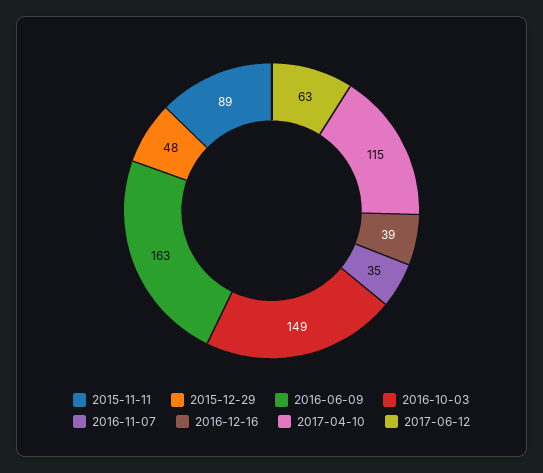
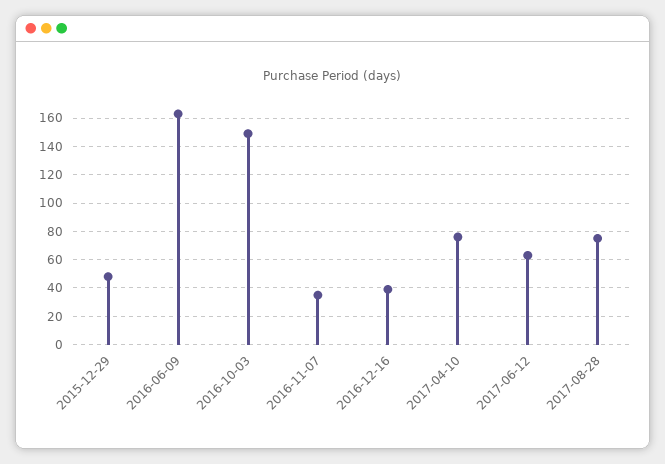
2015-11-11: 89 -> none
2017-04-10: 115 -> 75
2017-08-28: none -> 75

